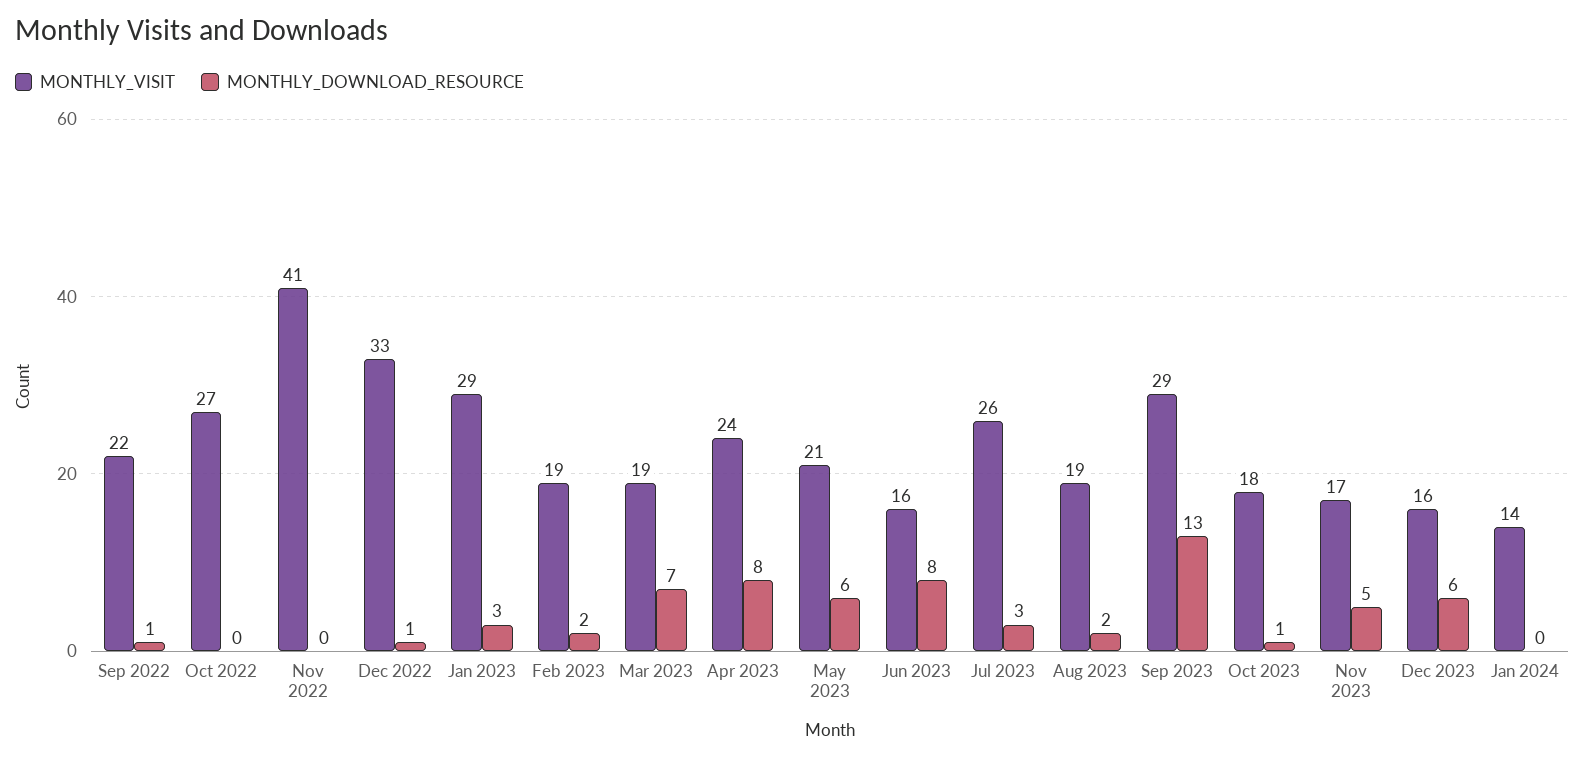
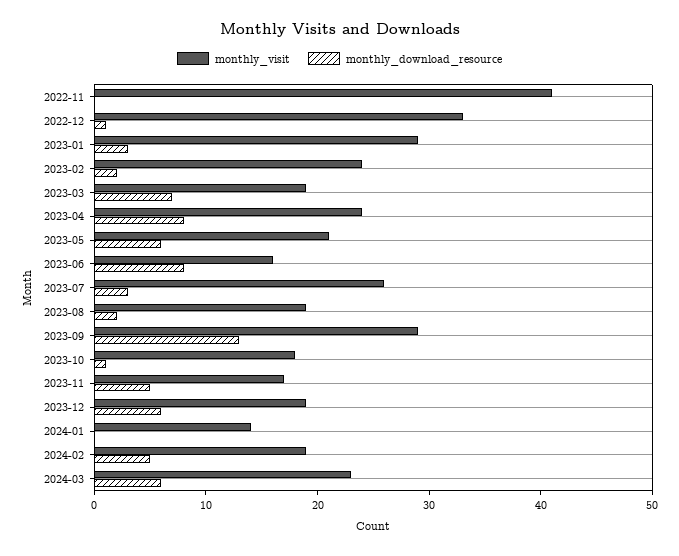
MONTHLY_VISIT, Sep 2022: 22 -> none
MONTHLY_DOWNLOAD_RESOURCE, Sep 2022: 1 -> none
MONTHLY_VISIT, Oct 2022: 27 -> none
MONTHLY_DOWNLOAD_RESOURCE, Oct 2022: 0 -> none
MONTHLY_VISIT, Feb 2023: 19 -> 24
MONTHLY_VISIT, Dec 2023: 16 -> 19
MONTHLY_VISIT, 2024-02: none -> 19
MONTHLY_DOWNLOAD_RESOURCE, 2024-02: none -> 5
MONTHLY_VISIT, 2024-03: none -> 23
MONTHLY_DOWNLOAD_RESOURCE, 2024-03: none -> 6

